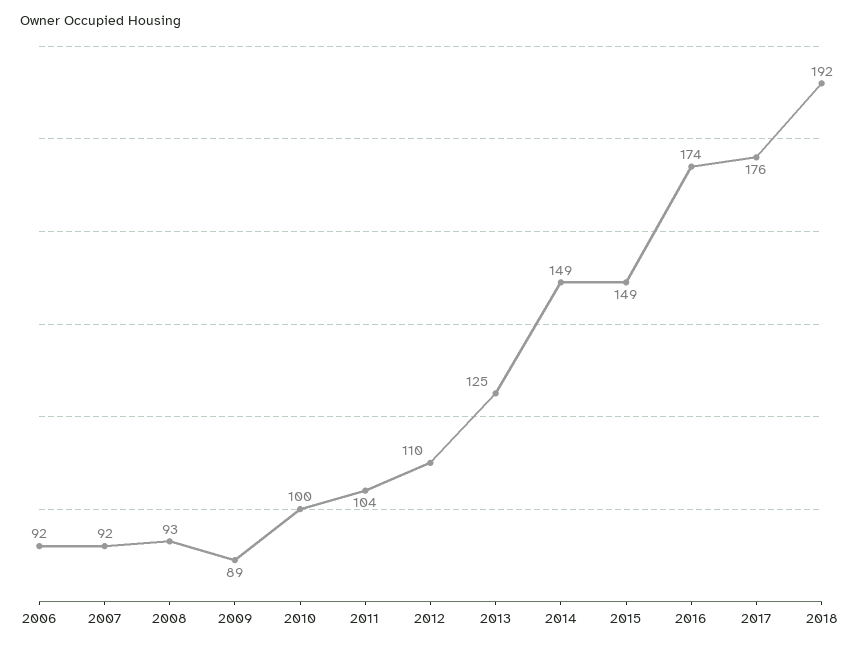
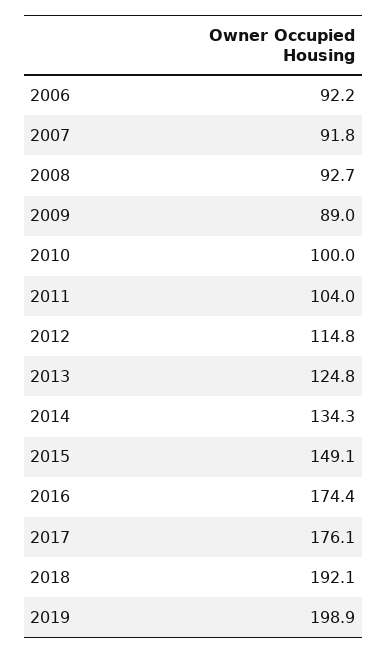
2012: 110 -> 114.8
2014: 149 -> 134.3
2019: none -> 198.9

